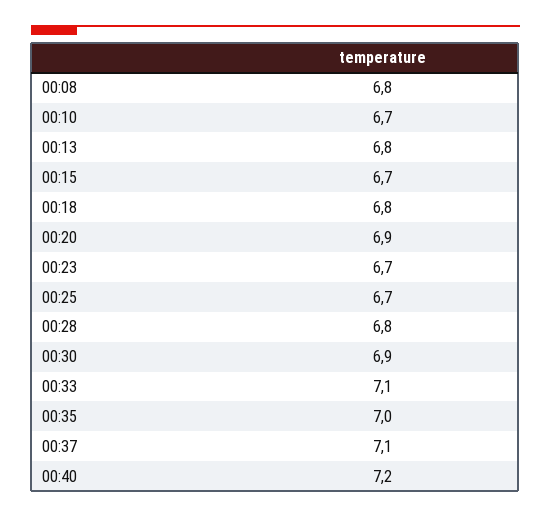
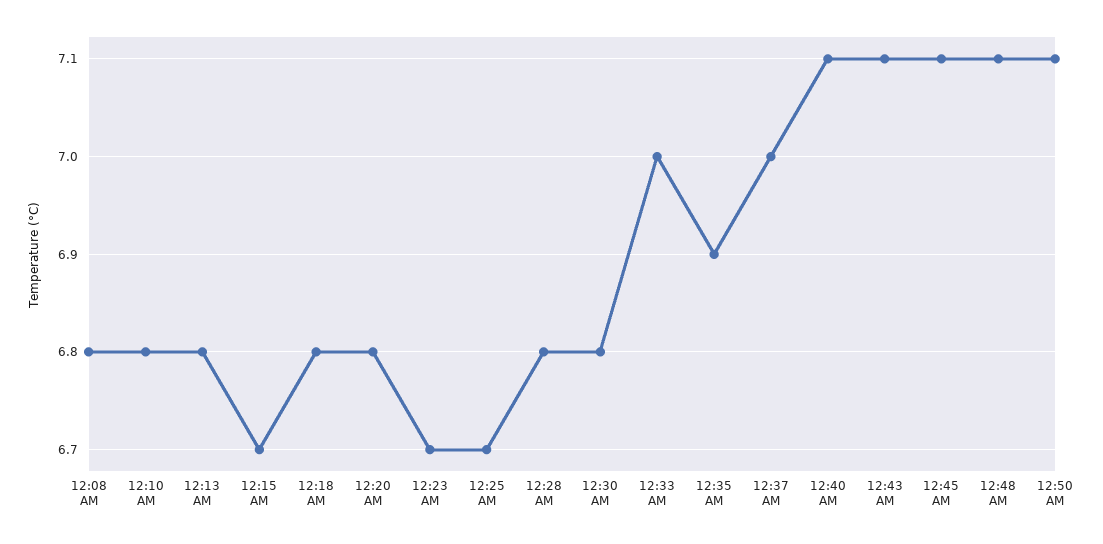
00:10: 6.7 -> 6.8
00:20: 6.9 -> 6.8
00:30: 6.9 -> 6.8
00:33: 7.1 -> 7
00:35: 7 -> 6.9
00:37: 7.1 -> 7
00:40: 7.2 -> 7.1
12:43 AM: none -> 7.1
12:45 AM: none -> 7.1
12:48 AM: none -> 7.1
12:50 AM: none -> 7.1

